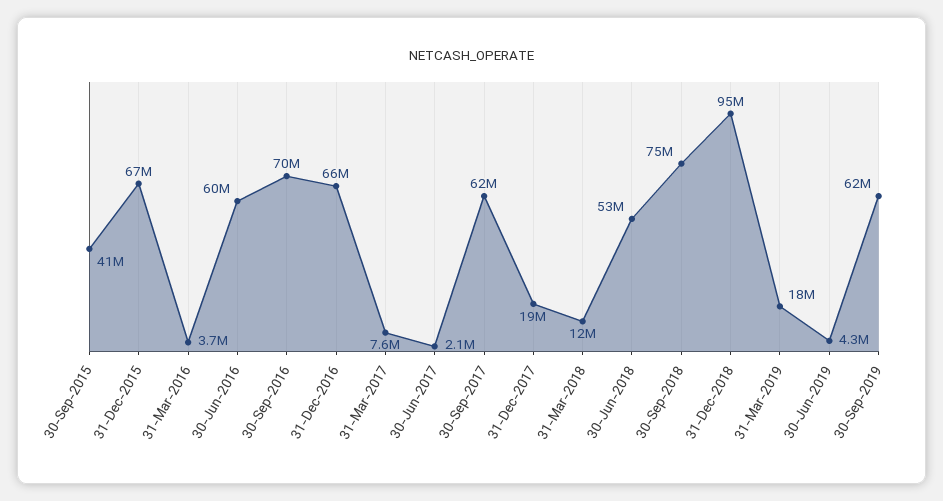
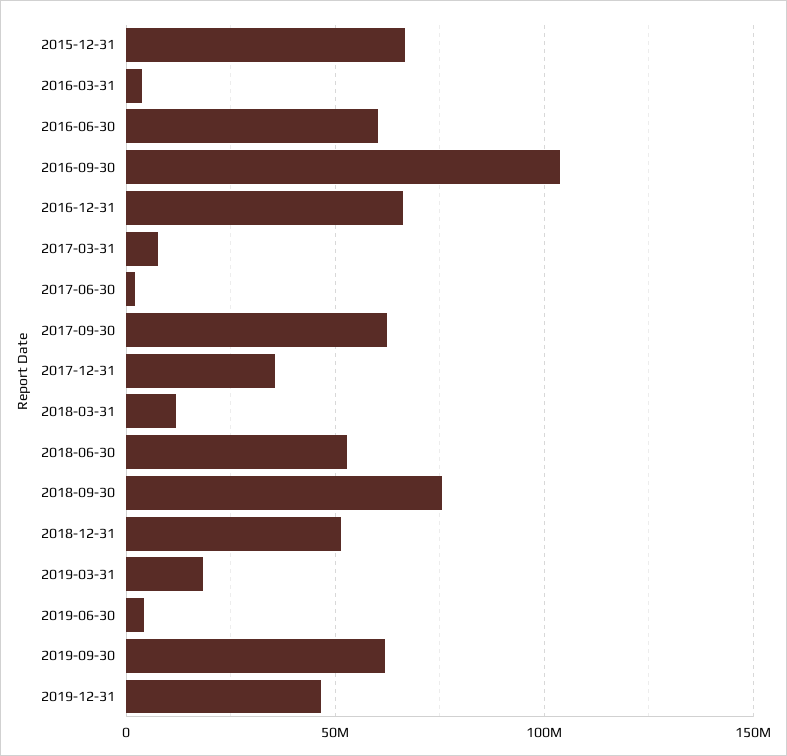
30-Sep-2015: 41000000 -> none
30-Sep-2016: 70000000 -> 105000000
31-Dec-2017: 19000000 -> 35000000
31-Dec-2018: 95000000 -> 50000000
2019-12-31: none -> 45000000

